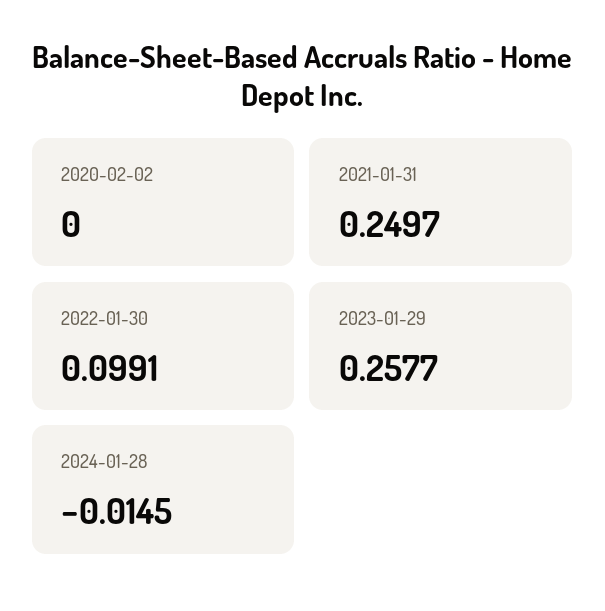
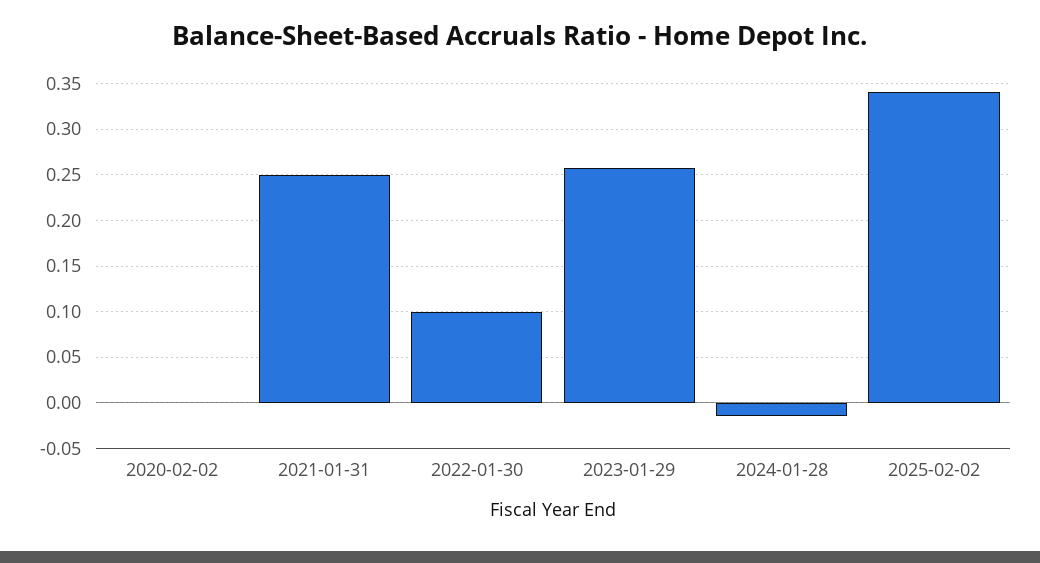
2025-02-02: none -> 0.34

